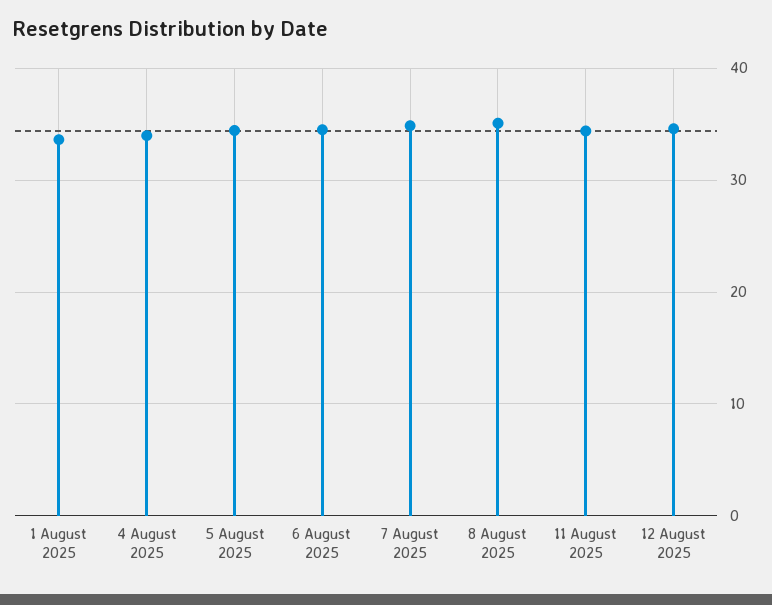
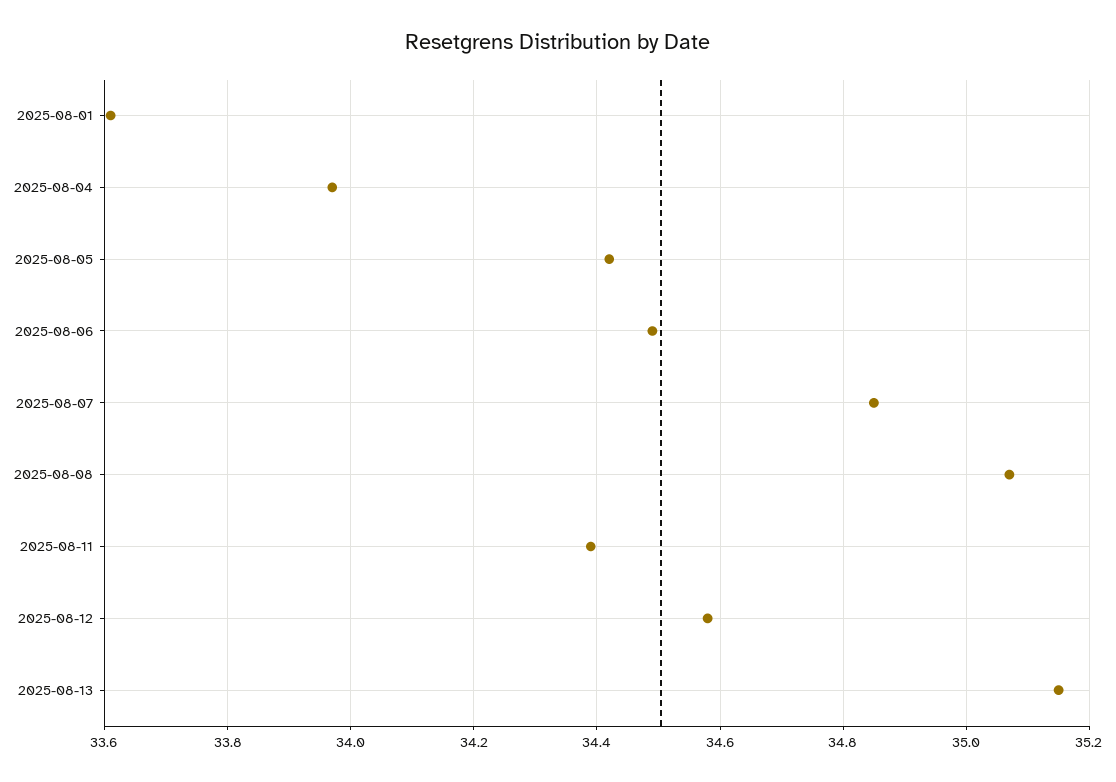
2025-08-13: none -> 35.15

